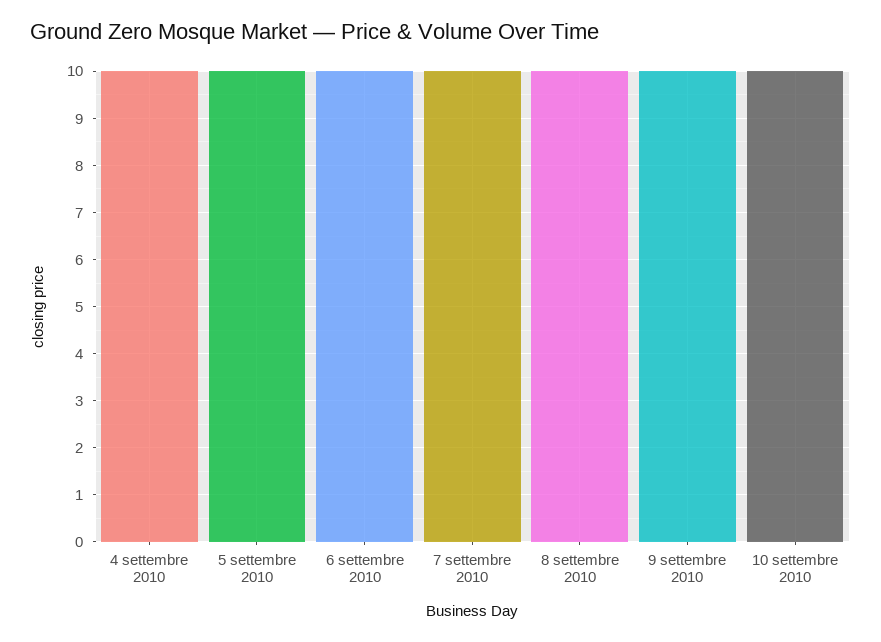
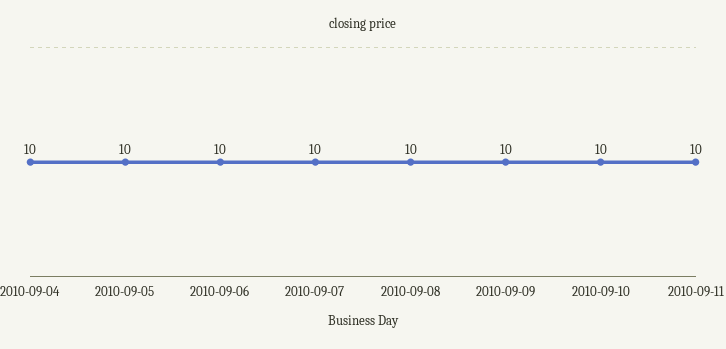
2010-09-11: none -> 10

